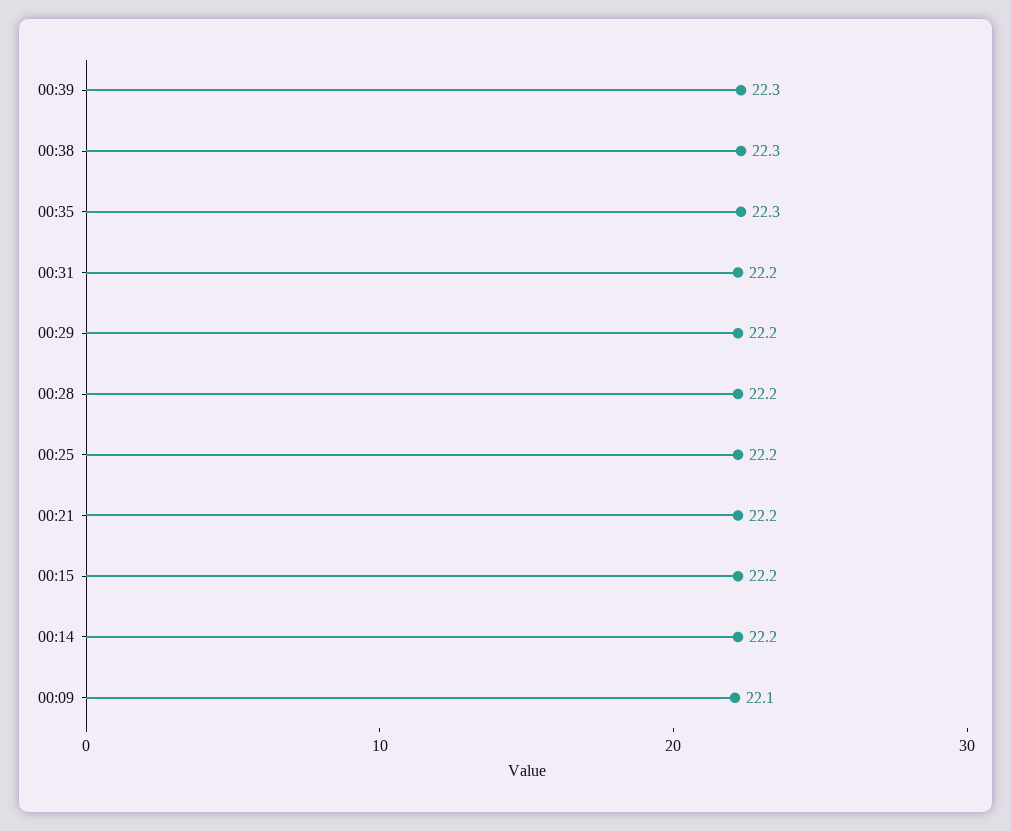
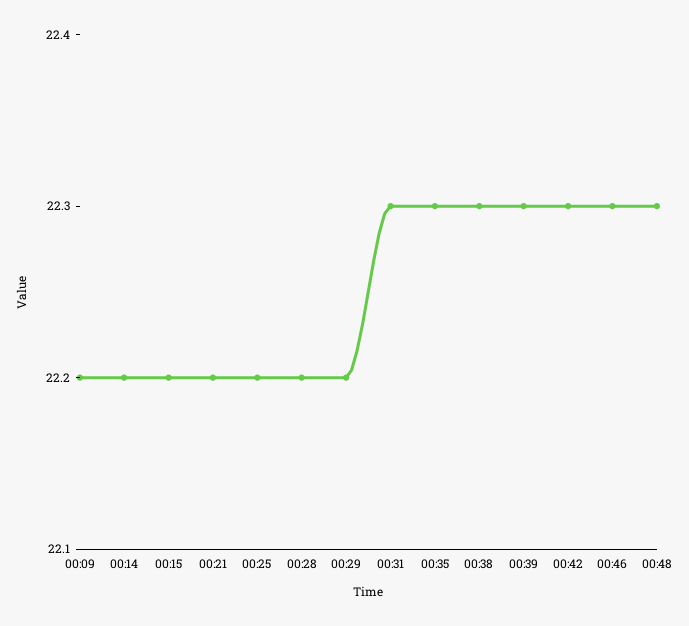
00:31: 22.2 -> 22.3
00:09: 22.1 -> 22.2
00:42: none -> 22.3
00:46: none -> 22.3
00:48: none -> 22.3

